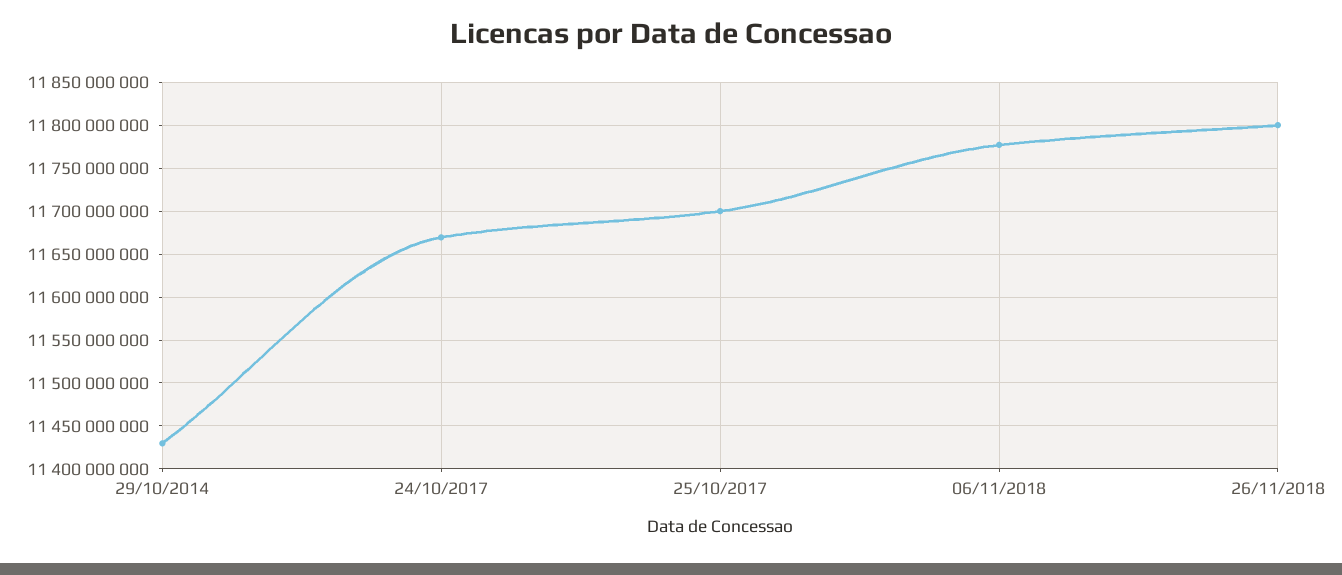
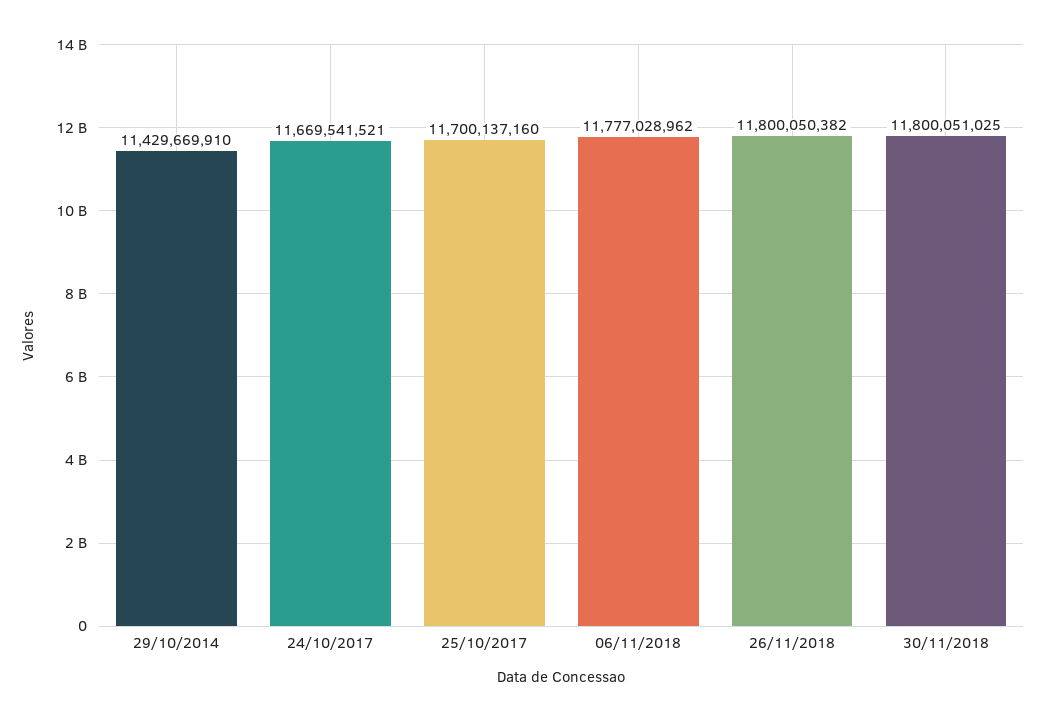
30/11/2018: none -> 11800051025

